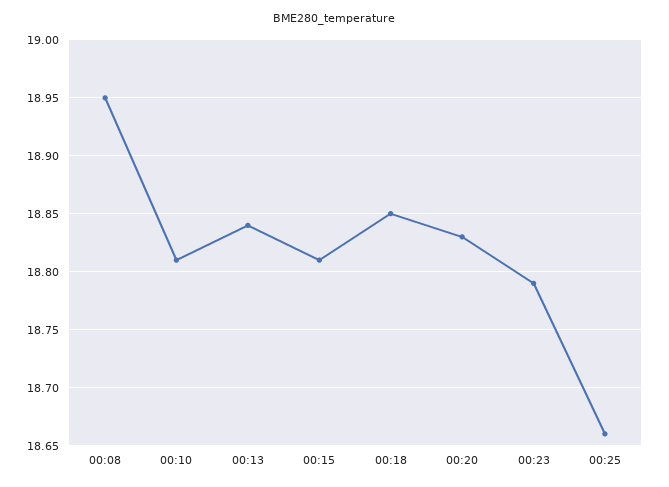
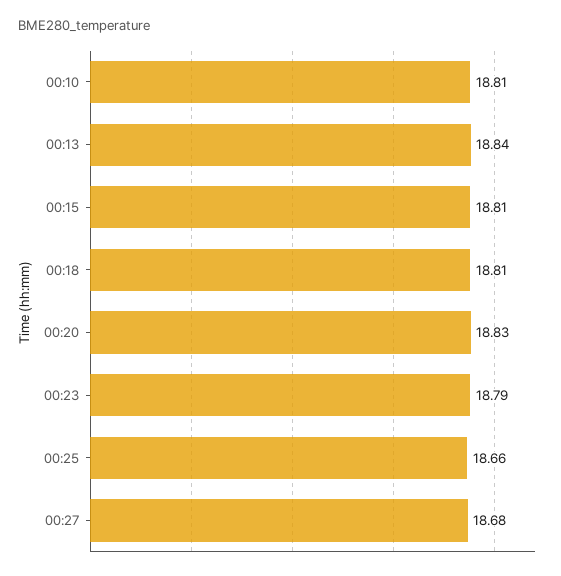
00:08: 18.95 -> none
00:18: 18.85 -> 18.81
00:27: none -> 18.68

